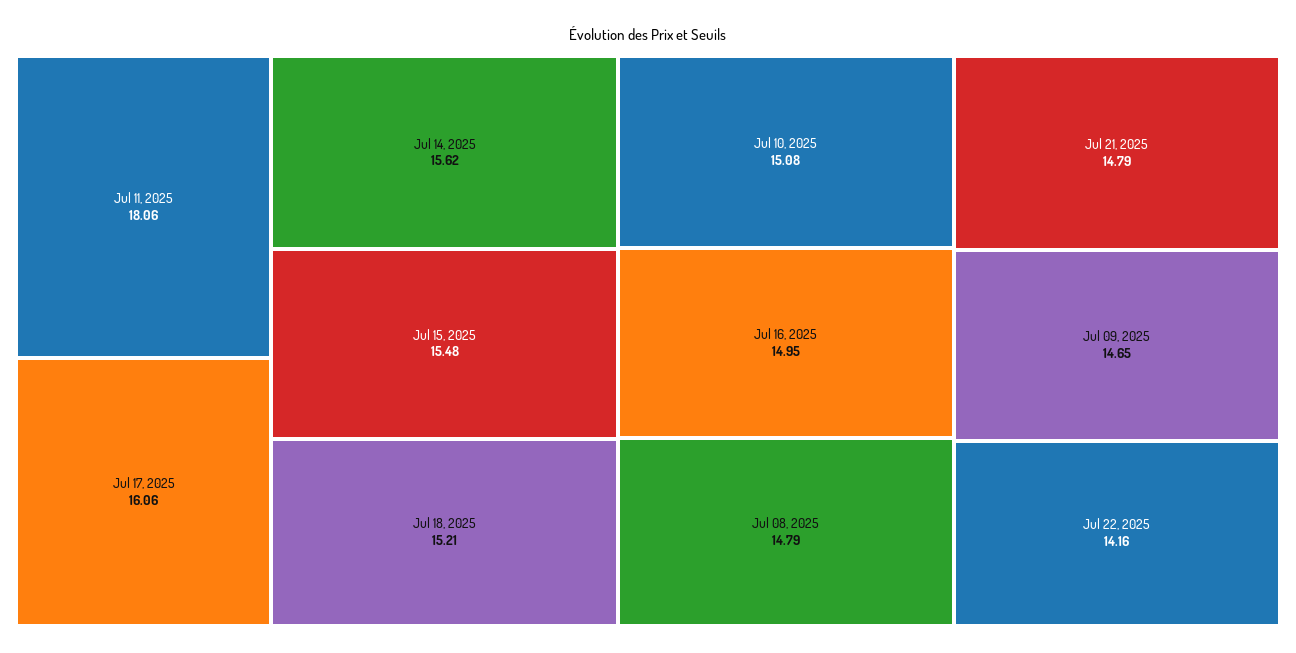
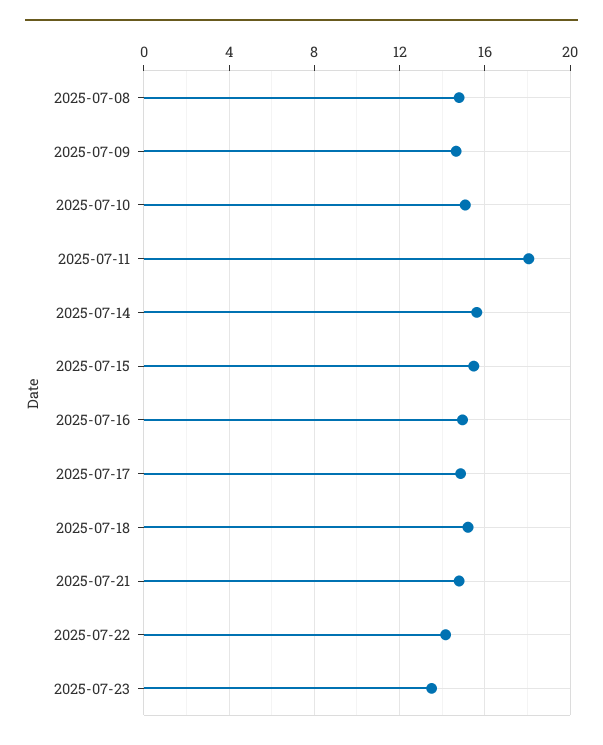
Jul 17, 2025: 16.06 -> 15
2025-07-23: none -> 13.5

